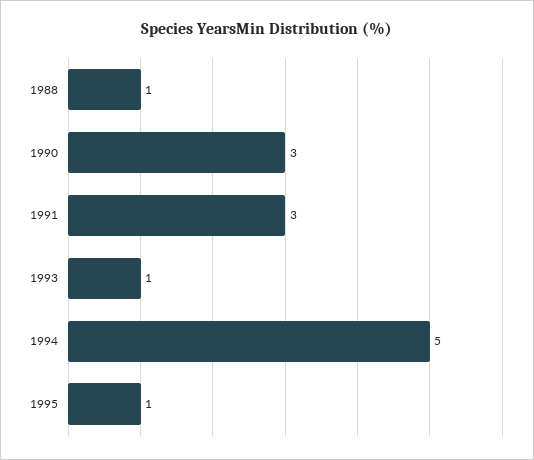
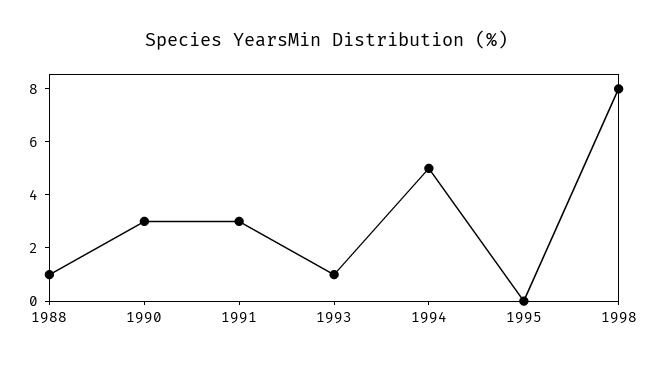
1995: 1 -> 0
1998: none -> 8

